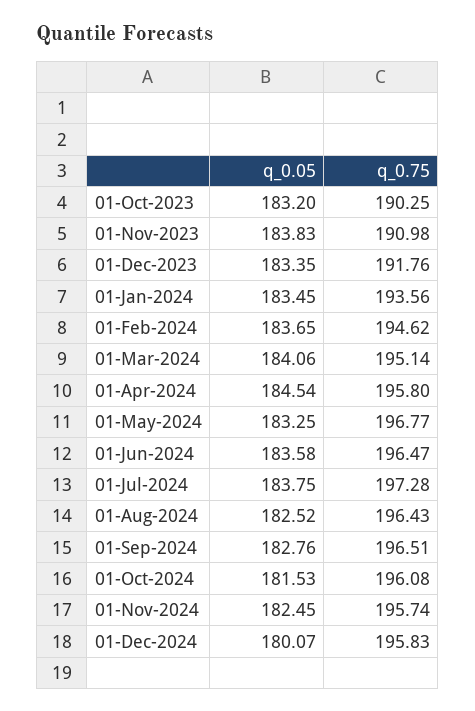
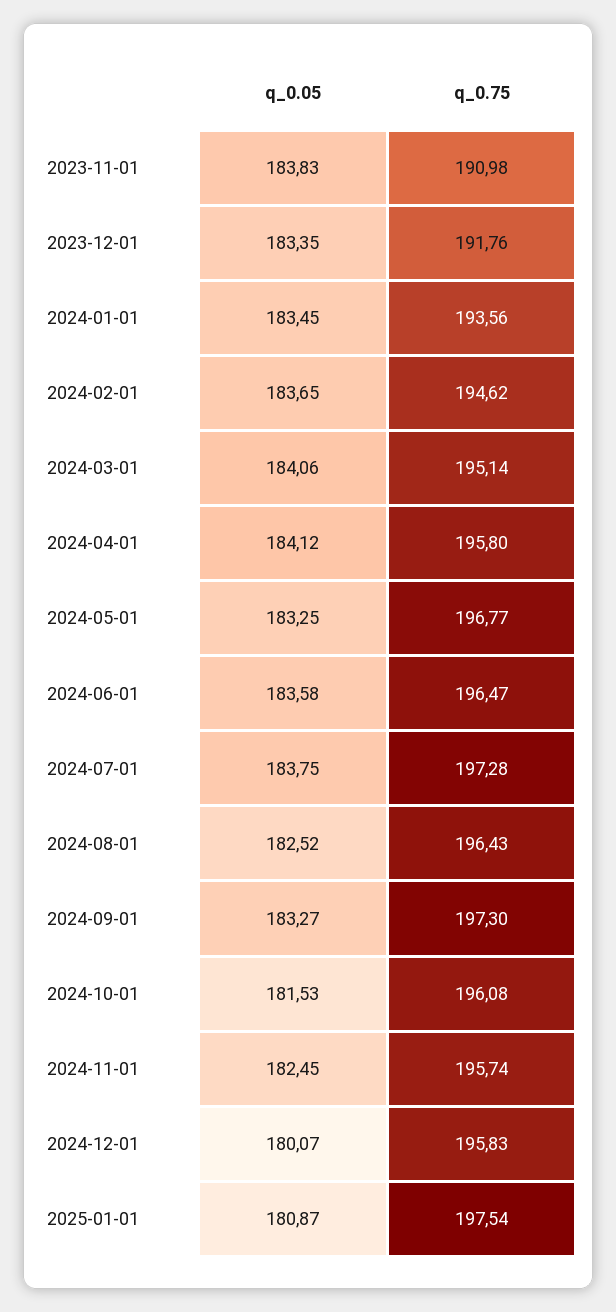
q_0.05, 01-Oct-2023: 183.2 -> none
q_0.75, 01-Oct-2023: 190.25 -> none
q_0.05, 01-Apr-2024: 184.54 -> 184.12
q_0.05, 01-Sep-2024: 182.76 -> 183.27
q_0.75, 01-Sep-2024: 196.51 -> 197.3
q_0.05, 2025-01-01: none -> 180.87
q_0.75, 2025-01-01: none -> 197.54

